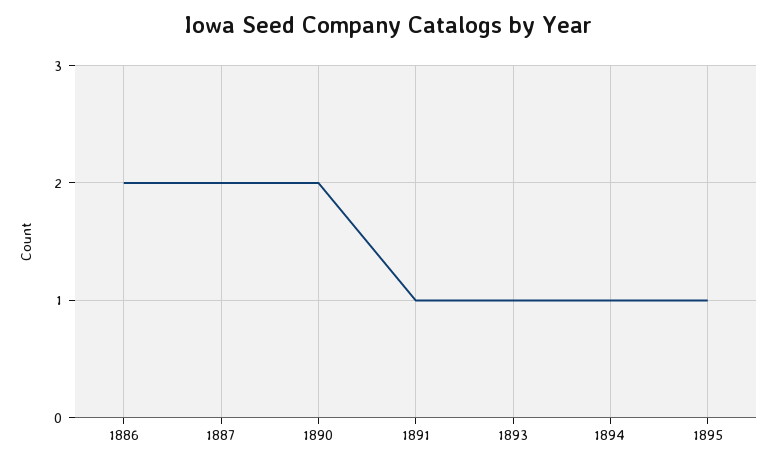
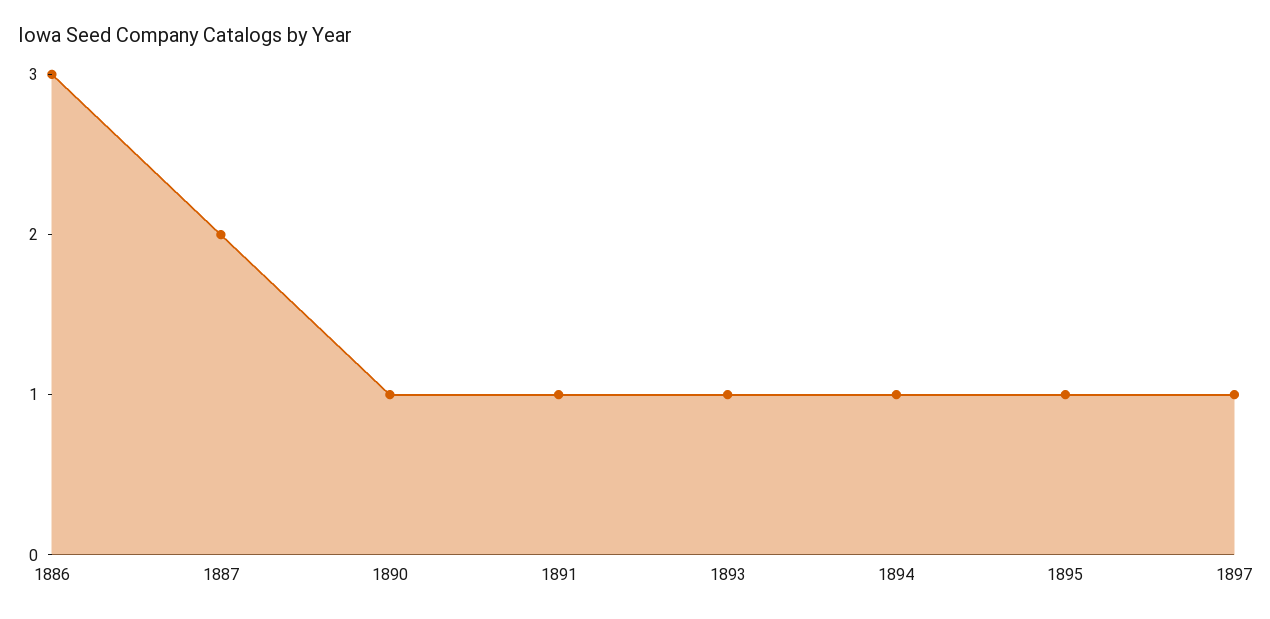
1886: 2 -> 3
1890: 2 -> 1
1897: none -> 1

